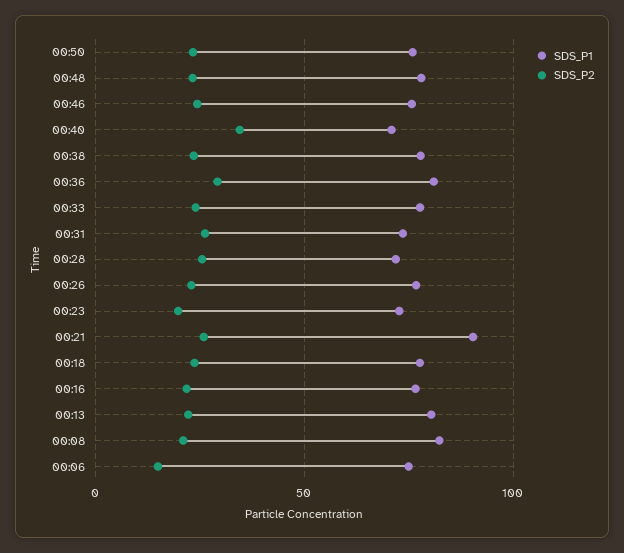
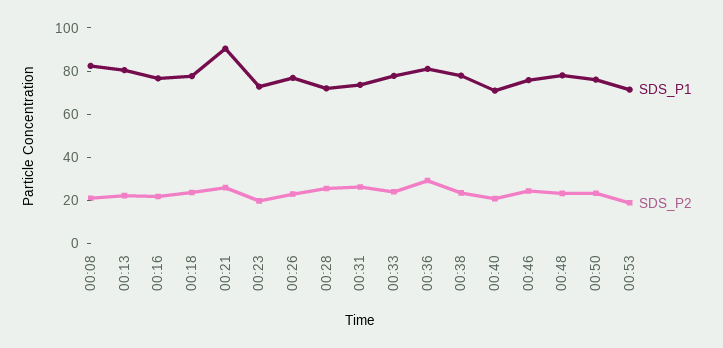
SDS_P2, 00:40: 35 -> 20
SDS_P1, 00:06: 75 -> none
SDS_P2, 00:06: 15 -> none
SDS_P1, 00:53: none -> 70
SDS_P2, 00:53: none -> 20

